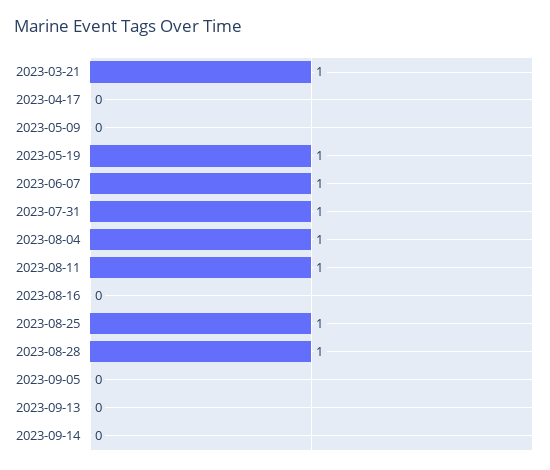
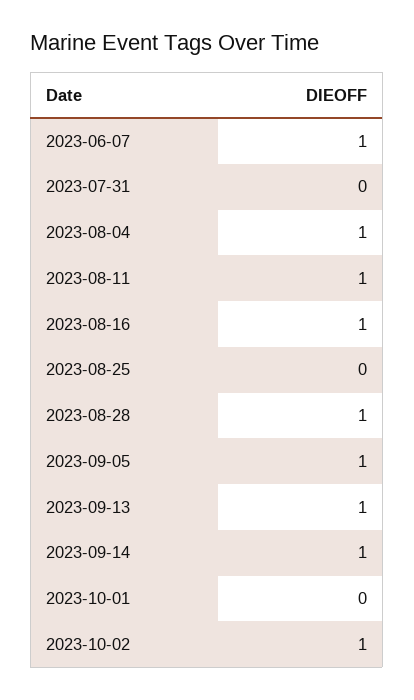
2023-03-21: 1 -> none
2023-04-17: 0 -> none
2023-05-09: 0 -> none
2023-05-19: 1 -> none
2023-07-31: 1 -> 0
2023-08-16: 0 -> 1
2023-08-25: 1 -> 0
2023-09-05: 0 -> 1
2023-09-13: 0 -> 1
2023-09-14: 0 -> 1
2023-10-01: none -> 0
2023-10-02: none -> 1

